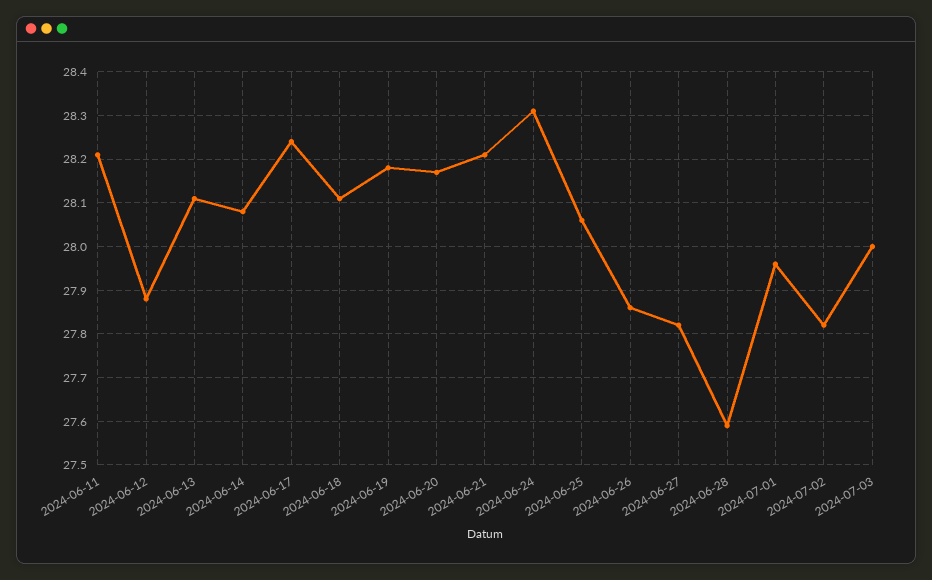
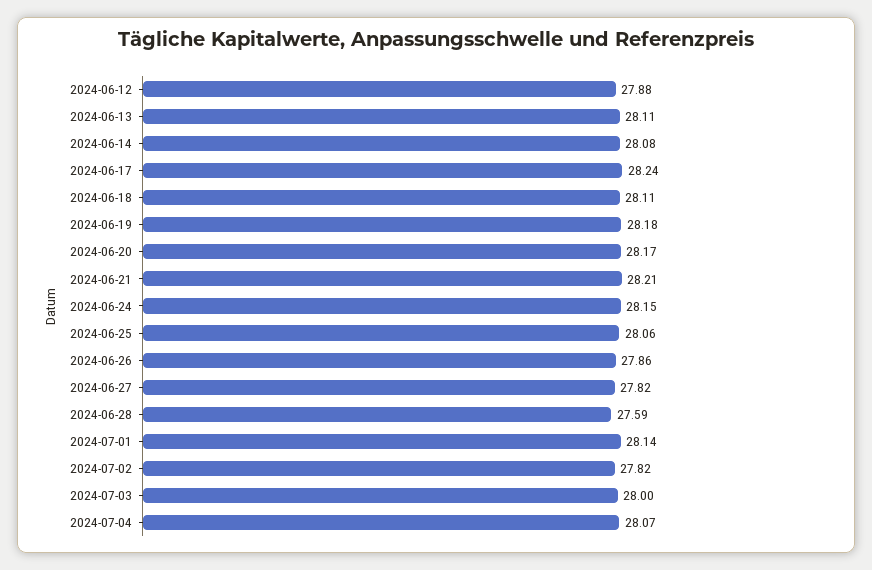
2024-06-11: 28.2 -> none
2024-06-24: 28.3 -> 28.15
2024-07-01: 27.95 -> 28.14
2024-07-04: none -> 28.07

